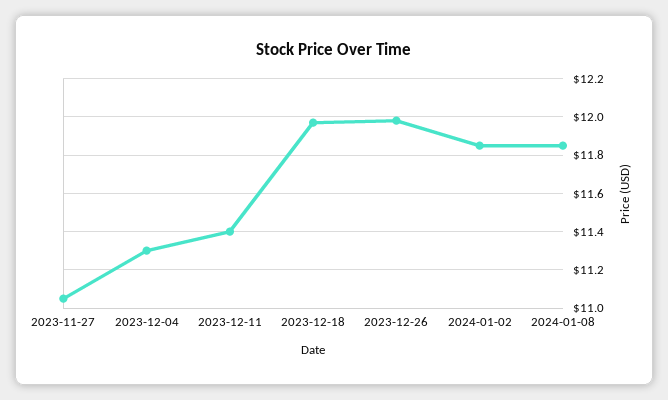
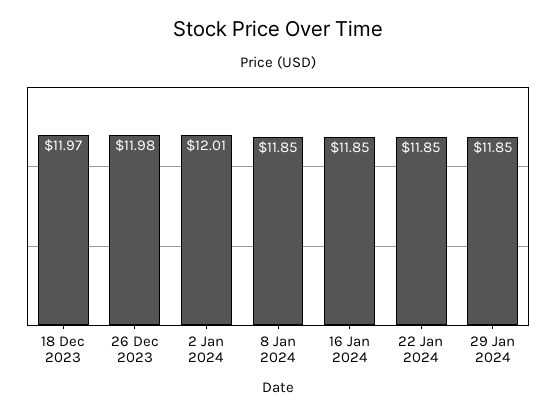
2023-11-27: 11.05 -> none
2023-12-04: 11.3 -> none
2023-12-11: 11.4 -> none
2024-01-02: 11.85 -> 12.01
16 Jan 2024: none -> 11.85
22 Jan 2024: none -> 11.85
29 Jan 2024: none -> 11.85

